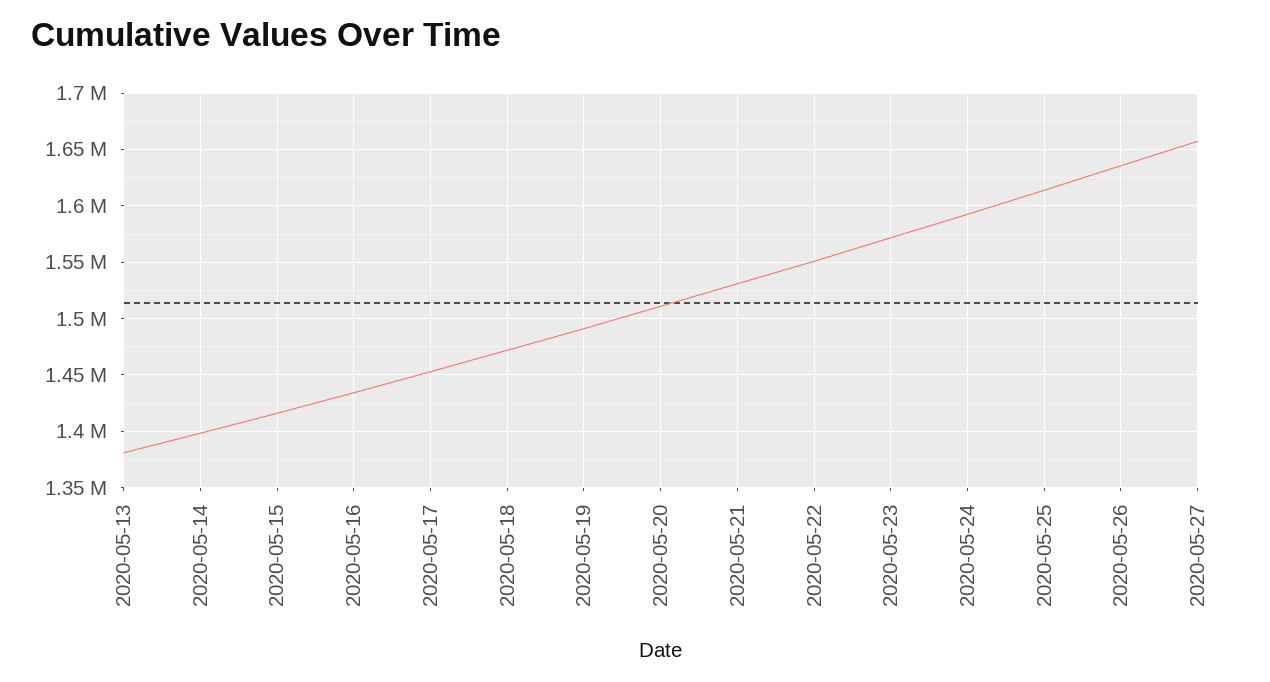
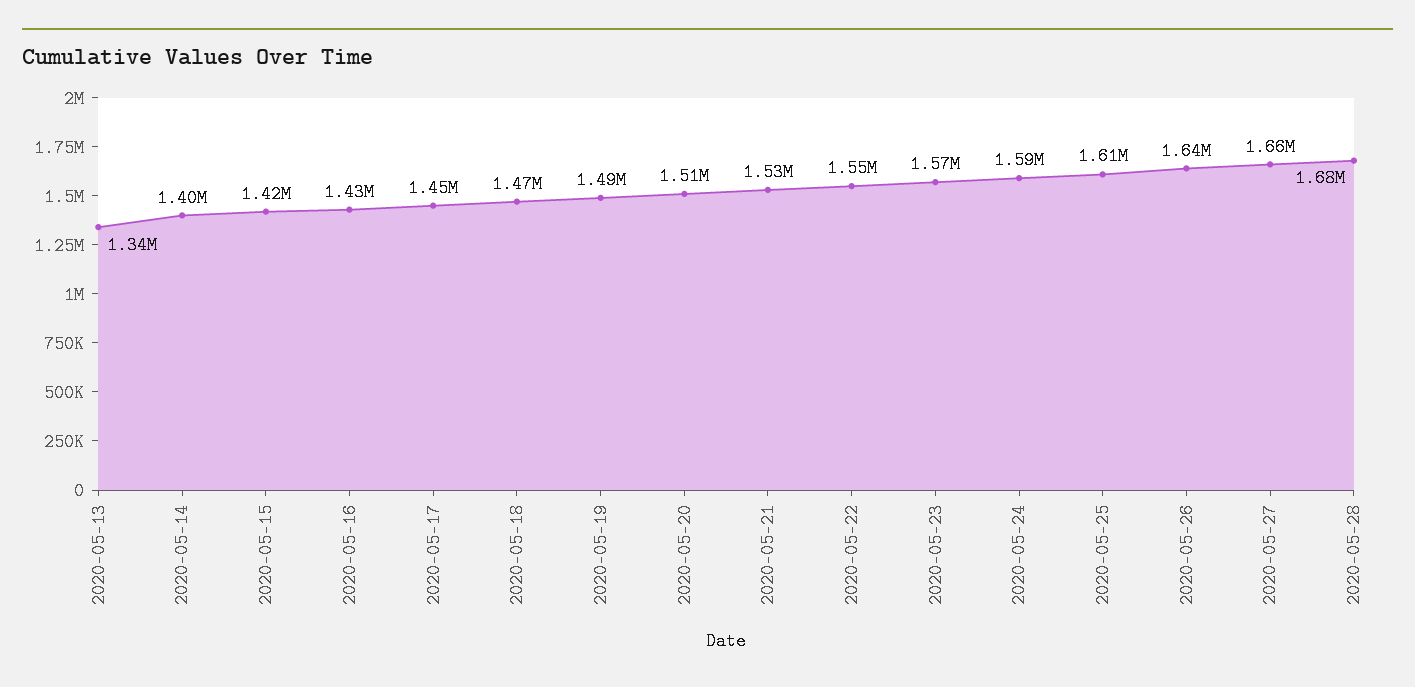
2020-05-13: 1380000 -> 1340000
2020-05-28: none -> 1680000

